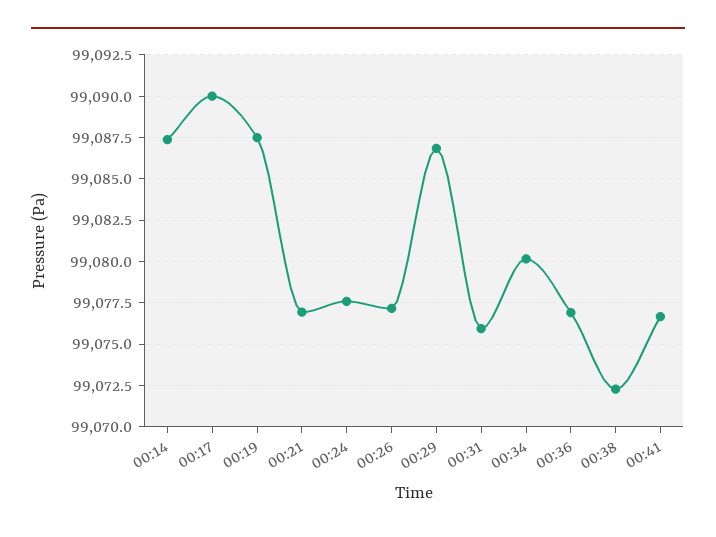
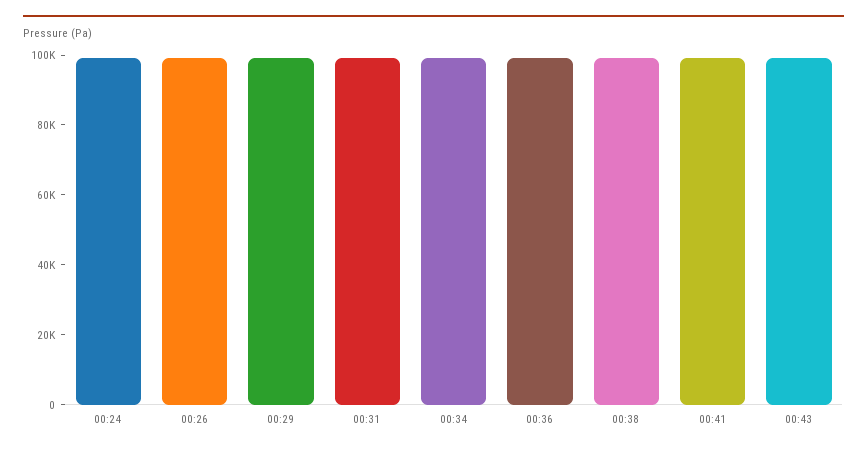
00:14: 99087.5 -> none
00:17: 99090 -> none
00:19: 99087.5 -> none
00:21: 99077 -> none
00:43: none -> 100000

